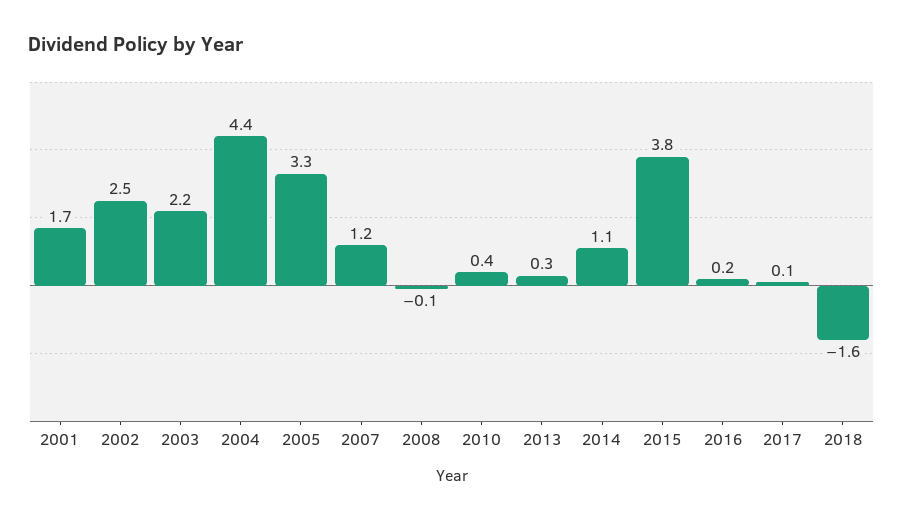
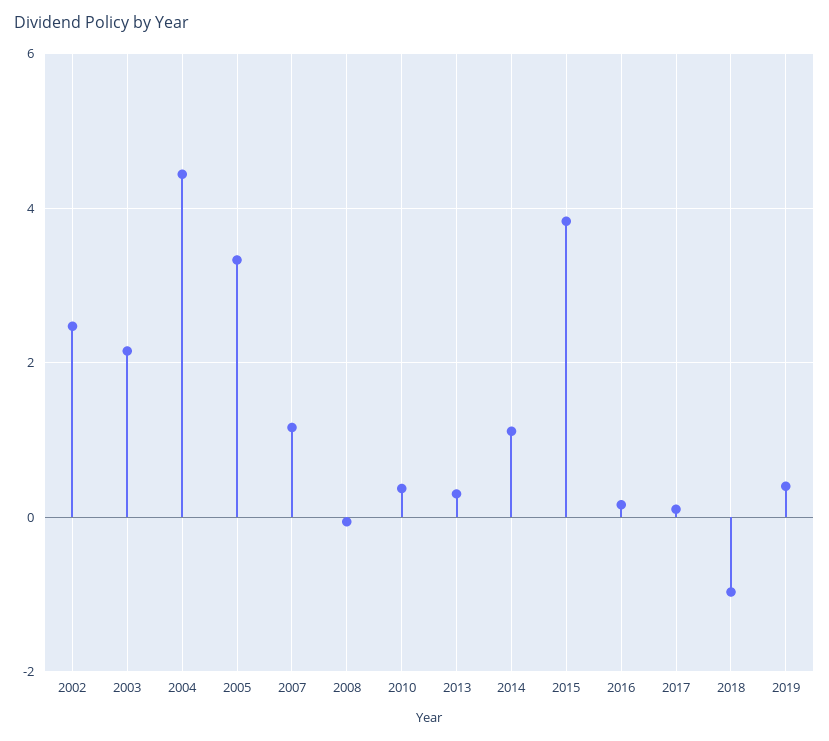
2001: 1.7 -> none
2018: -1.6 -> -1
2019: none -> 0.4

